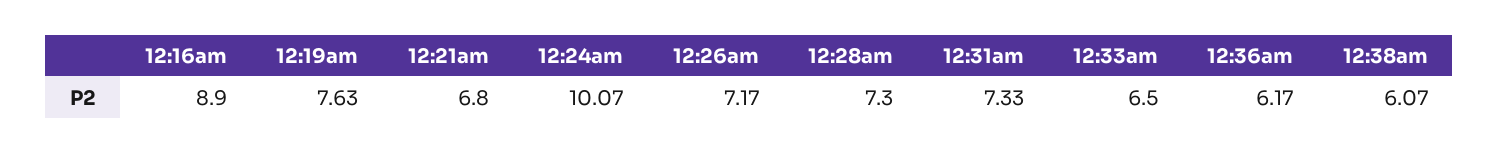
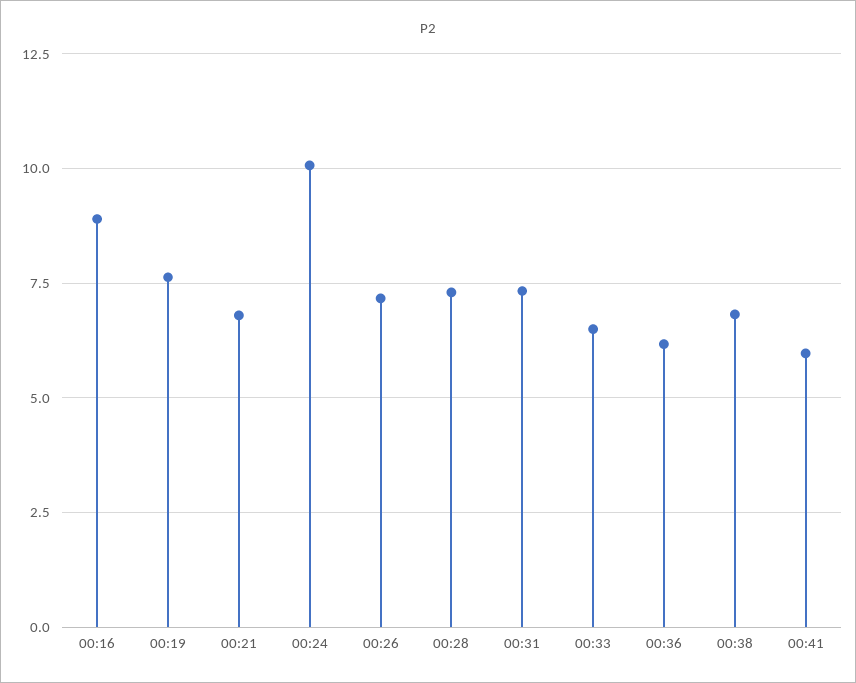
12:38am: 6.07 -> 6.75
00:41: none -> 6

